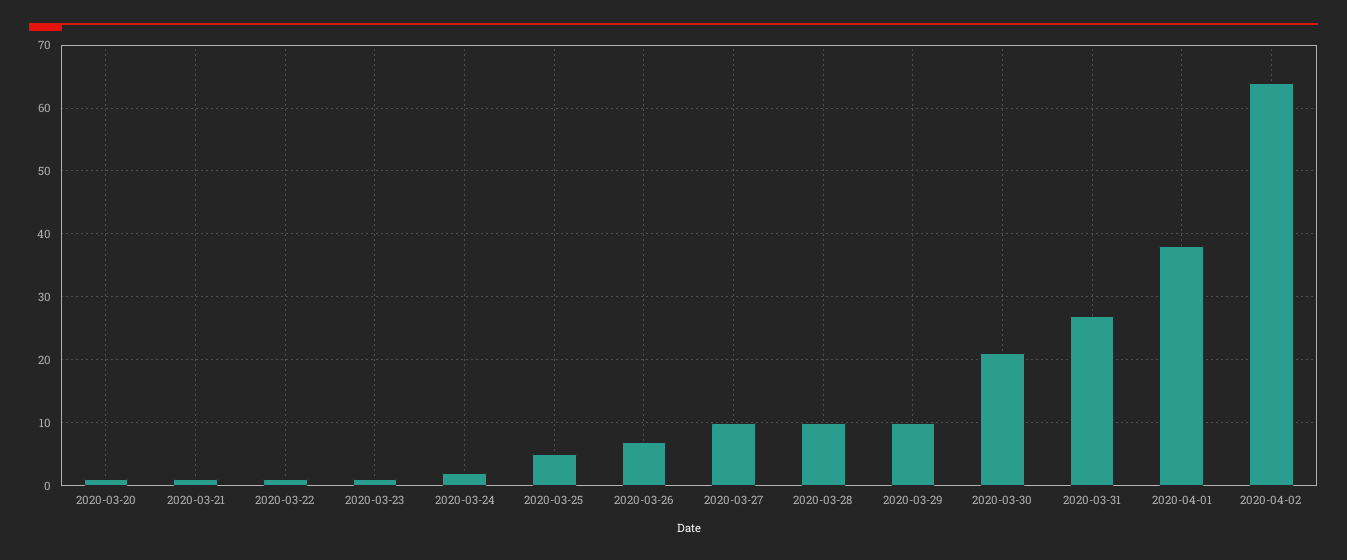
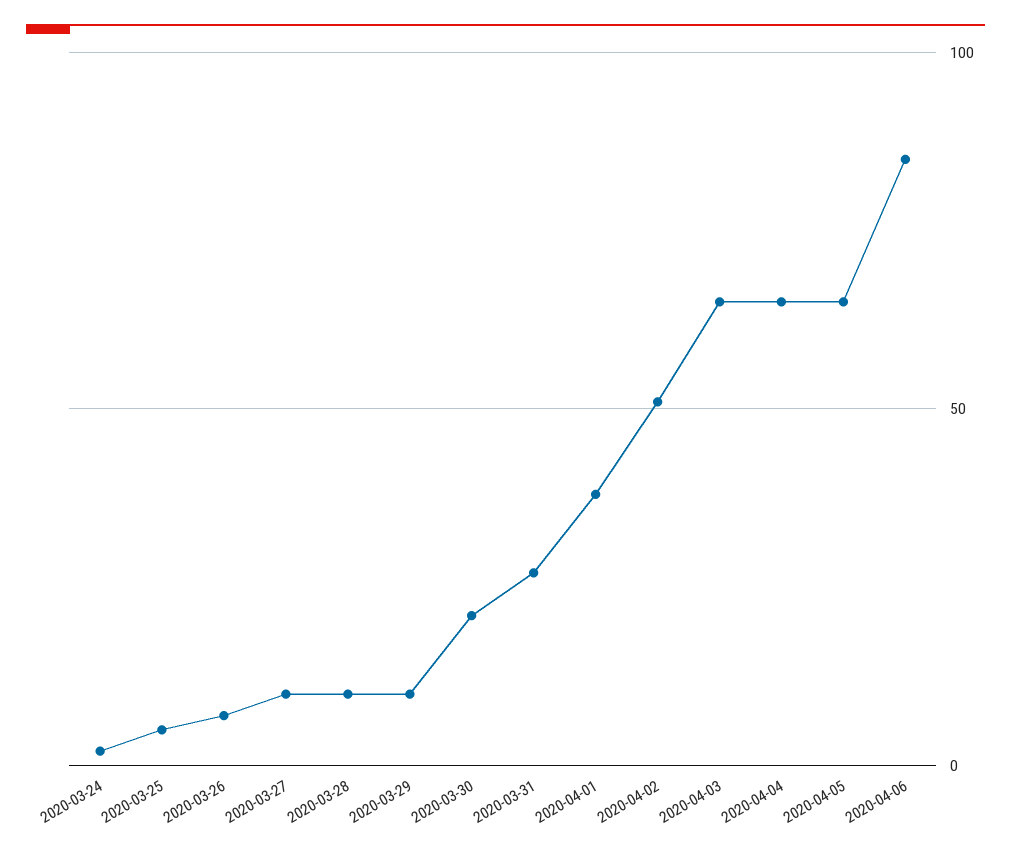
2020-03-20: 1 -> none
2020-03-21: 1 -> none
2020-03-22: 1 -> none
2020-03-23: 1 -> none
2020-04-02: 64 -> 50
2020-04-03: none -> 65
2020-04-04: none -> 65
2020-04-05: none -> 65
2020-04-06: none -> 85

